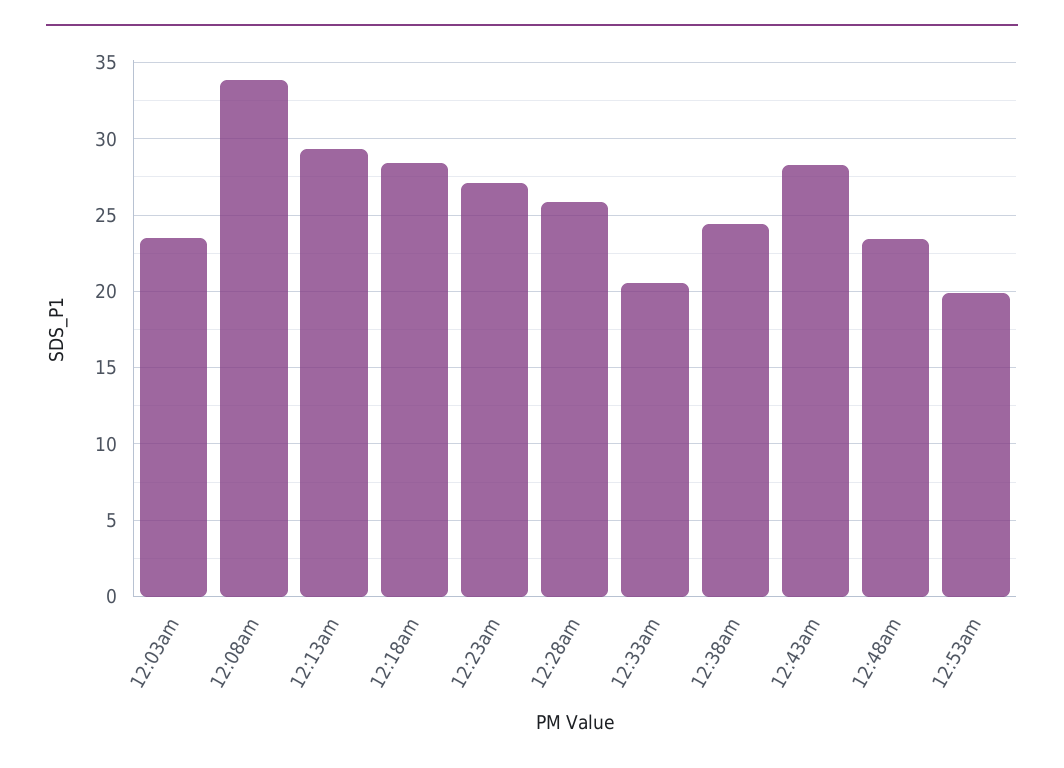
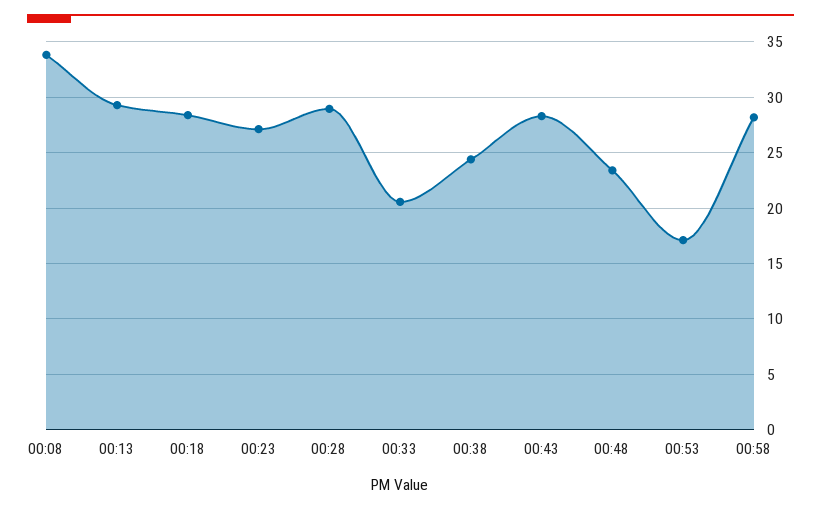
12:03am: 23.5 -> none
12:28am: 26 -> 29
12:53am: 20 -> 17
00:58: none -> 28

